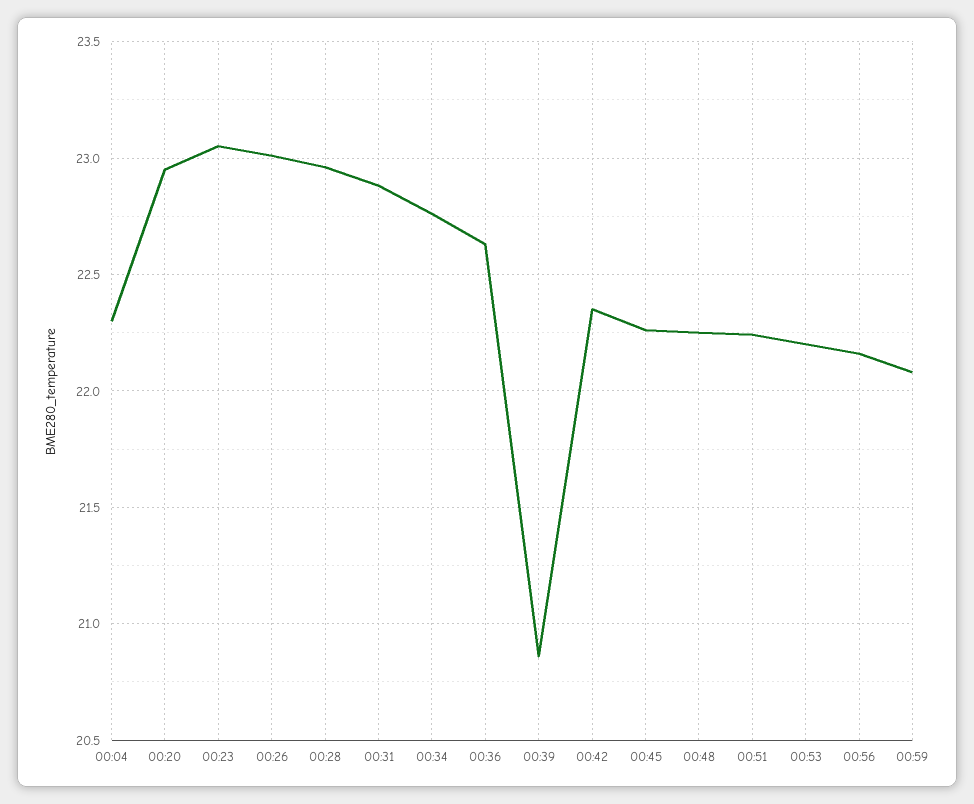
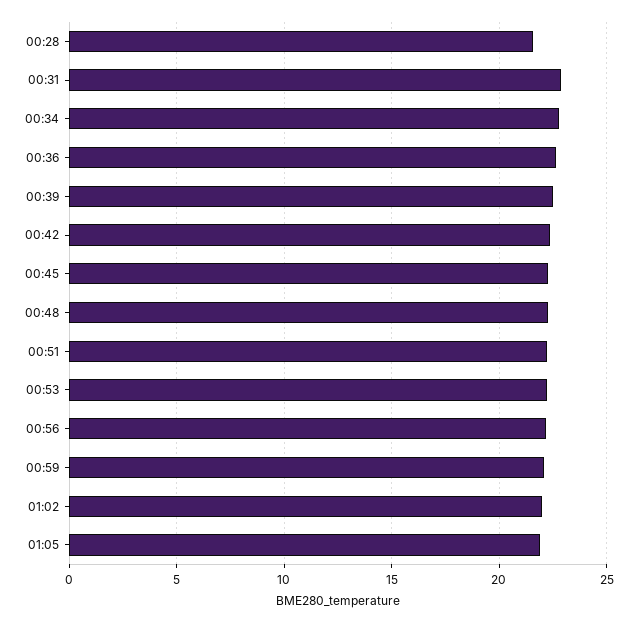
00:04: 22.3 -> none
00:20: 22.95 -> none
00:23: 23.05 -> none
00:26: 23 -> none
00:28: 22.95 -> 21.5
00:39: 20.85 -> 22.5
01:02: none -> 22
01:05: none -> 22

